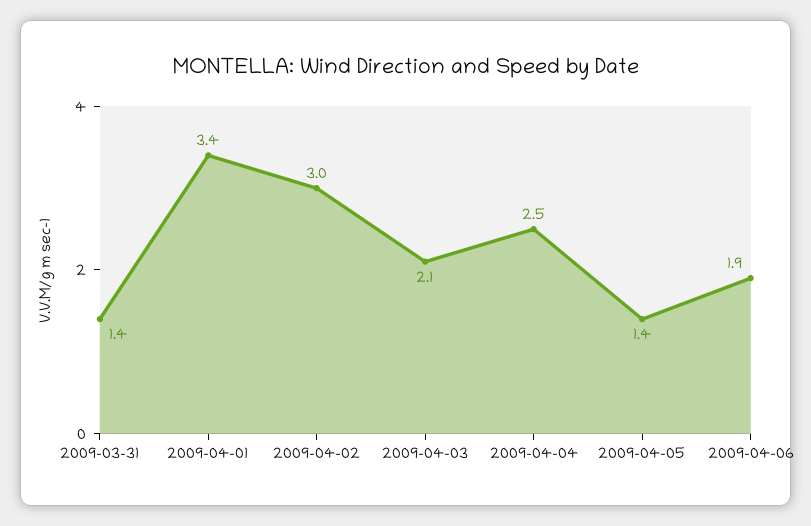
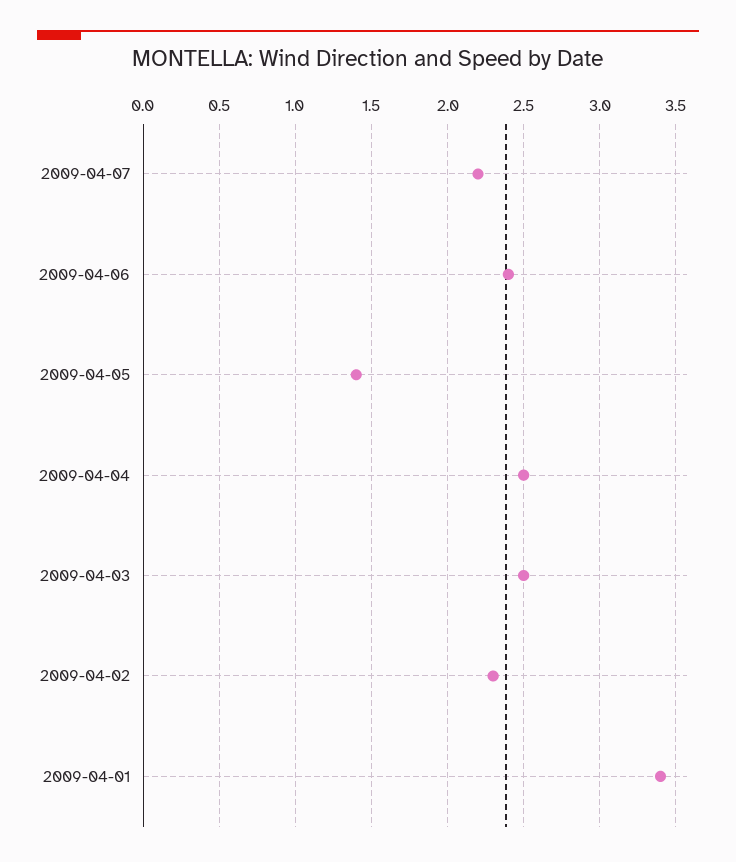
2009-03-31: 1.4 -> none
2009-04-02: 3 -> 2.3
2009-04-03: 2.1 -> 2.5
2009-04-06: 1.9 -> 2.4
2009-04-07: none -> 2.2

